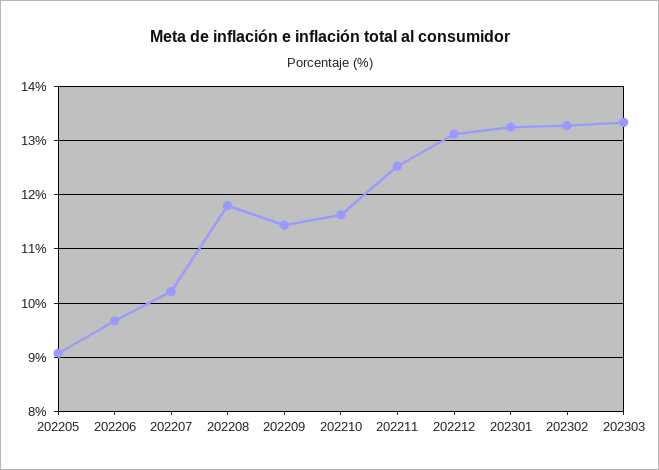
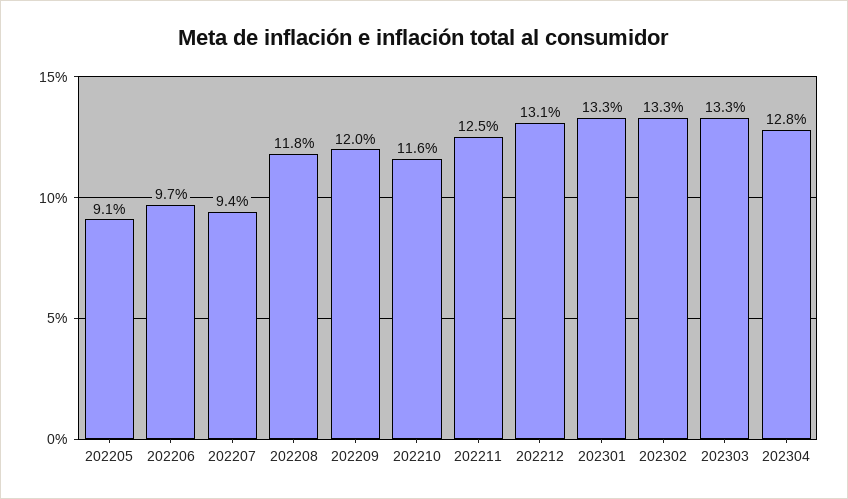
202207: 10.2 -> 9.4
202209: 11.4 -> 12
202304: none -> 12.8

